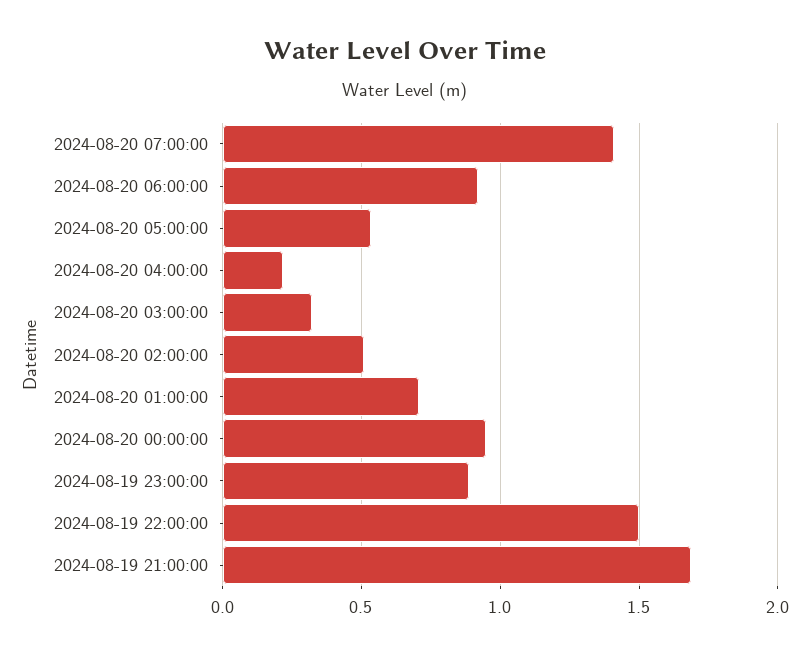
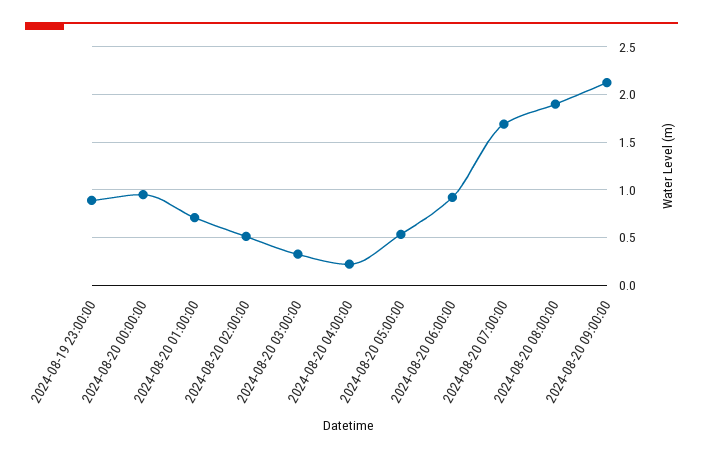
2024-08-20 07:00:00: 1.4 -> 1.7
2024-08-19 22:00:00: 1.5 -> none
2024-08-19 21:00:00: 1.7 -> none
2024-08-20 08:00:00: none -> 1.9
2024-08-20 09:00:00: none -> 2.1

